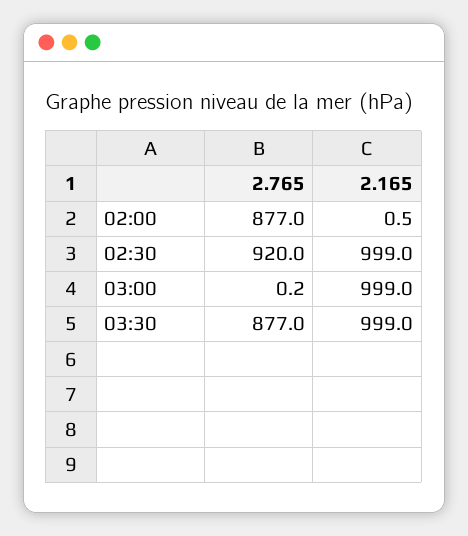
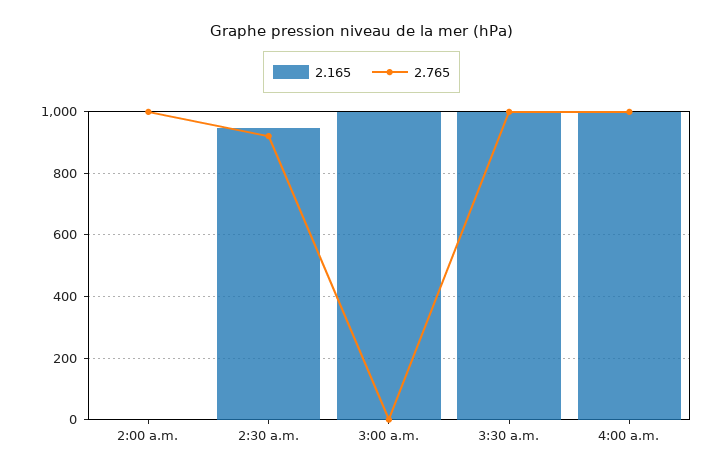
2.765, 02:00: 877 -> 1000
2.165, 02:30: 999 -> 940
2.765, 03:30: 877 -> 1000
2.165, 4:00 a.m.: none -> 1000
2.765, 4:00 a.m.: none -> 1000

